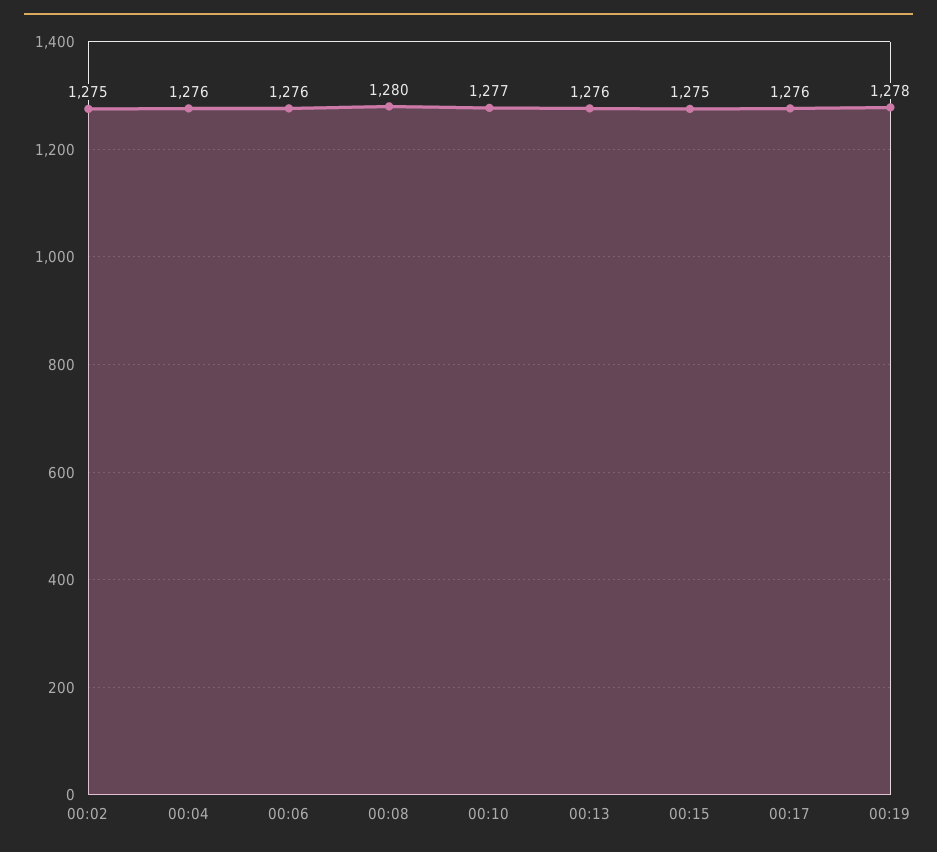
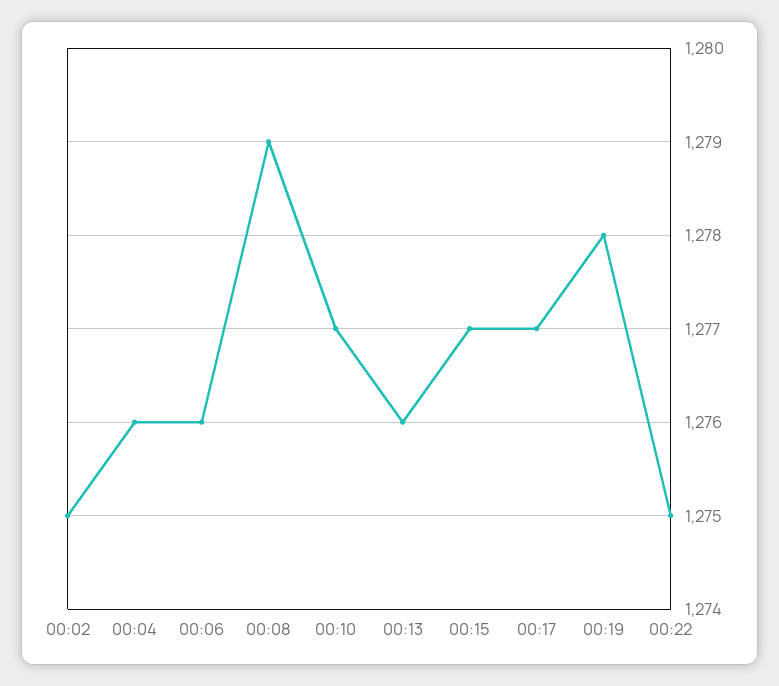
00:08: 1280 -> 1279
00:15: 1275 -> 1277
00:17: 1276 -> 1277
00:22: none -> 1275

